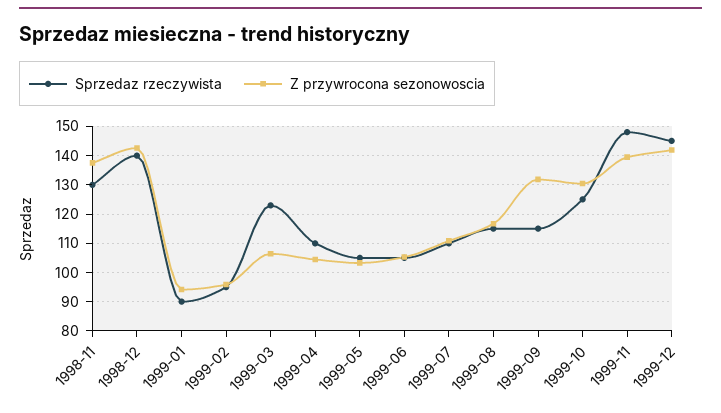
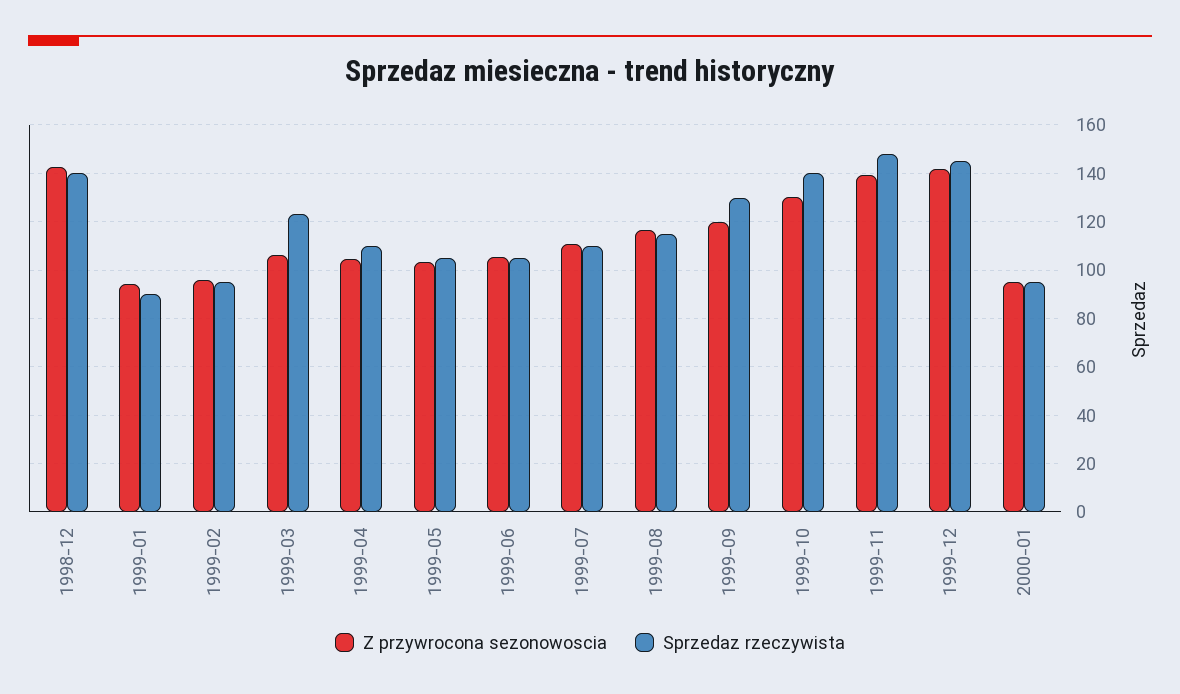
Sprzedaz rzeczywista, 1998-11: 130 -> none
Z przywrocona sezonowoscia, 1998-11: 137.5 -> none
Sprzedaz rzeczywista, 1999-09: 115 -> 130
Z przywrocona sezonowoscia, 1999-09: 132.5 -> 120
Sprzedaz rzeczywista, 1999-10: 125 -> 140
Z przywrocona sezonowoscia, 2000-01: none -> 95
Sprzedaz rzeczywista, 2000-01: none -> 95

